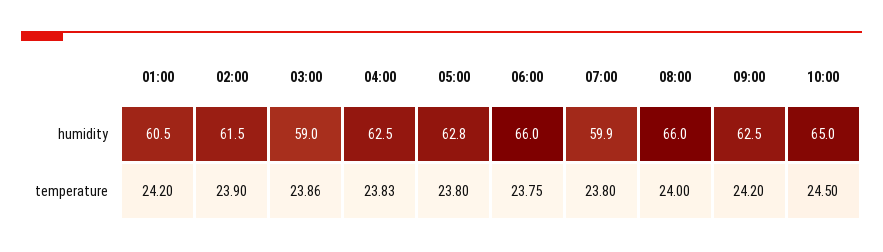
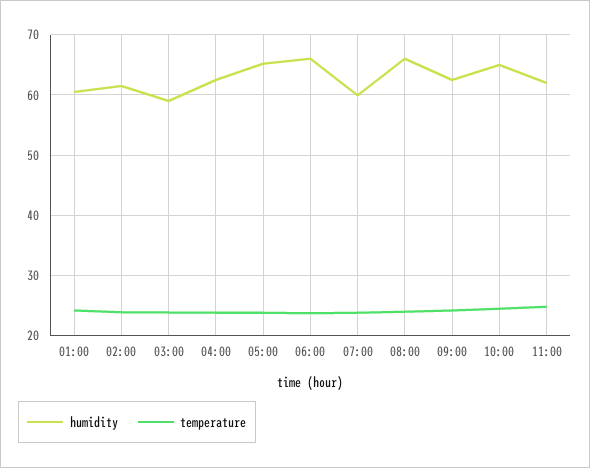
humidity, 05:00: 62.8 -> 65
humidity, 11:00: none -> 62
temperature, 11:00: none -> 25

